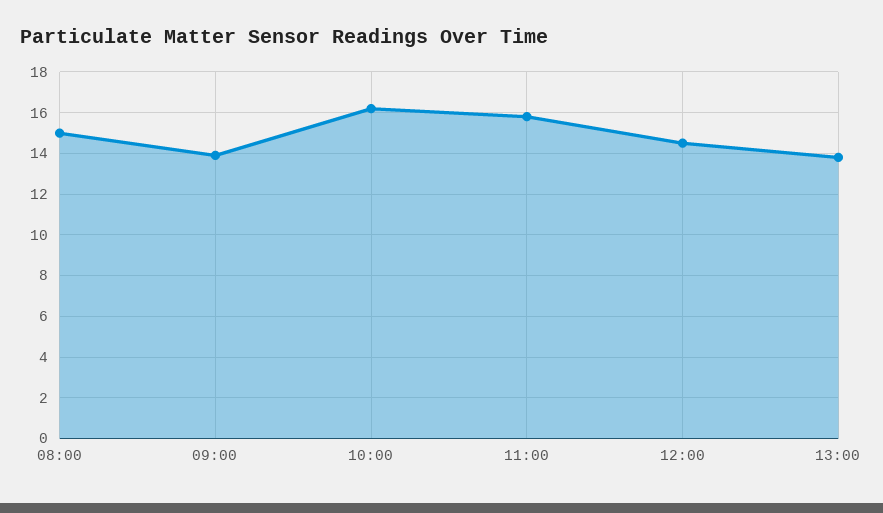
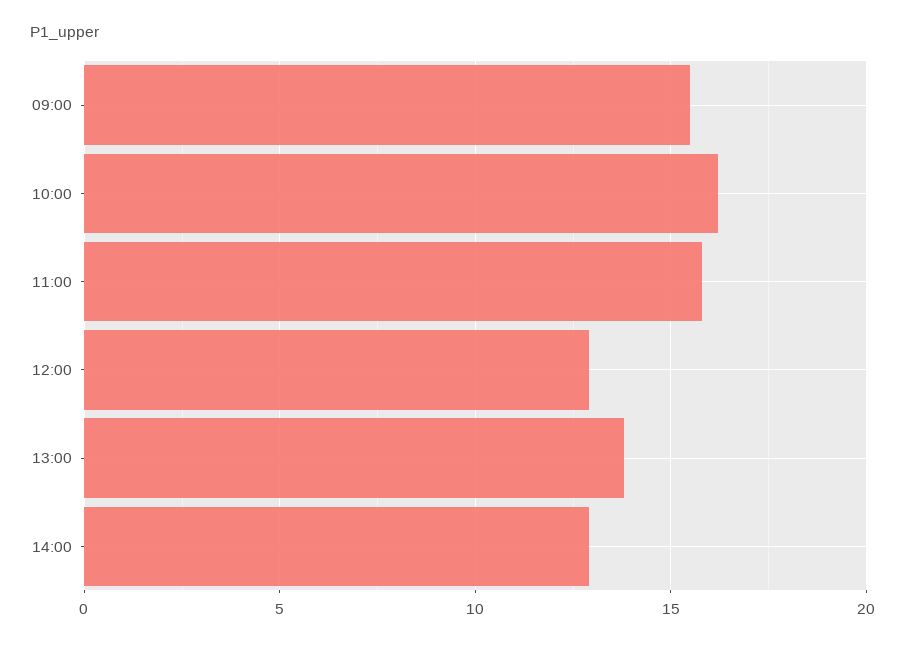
08:00: 15 -> none
09:00: 14 -> 15.5
12:00: 14.5 -> 13
14:00: none -> 13

